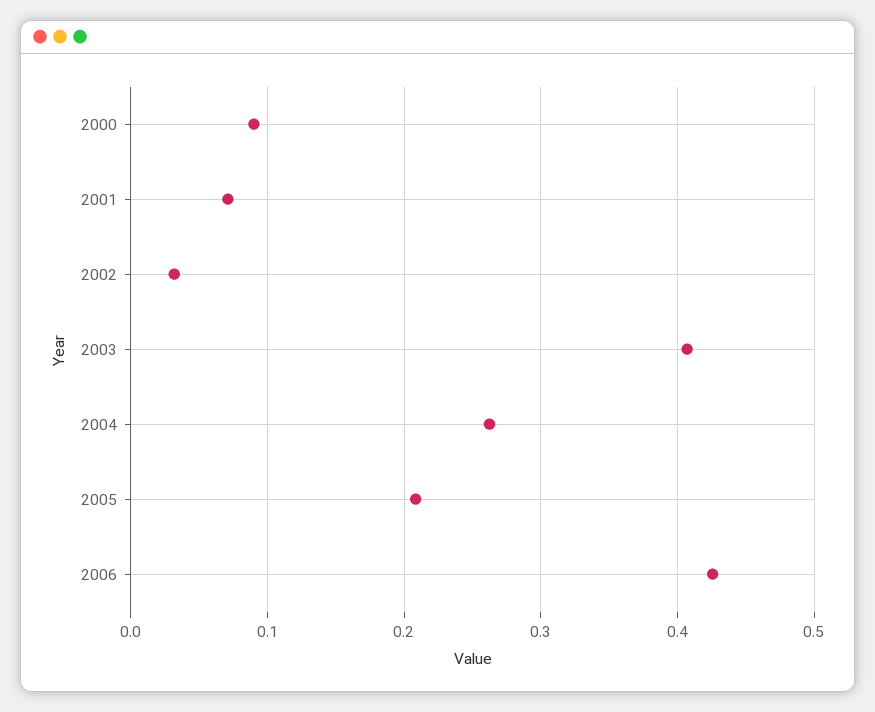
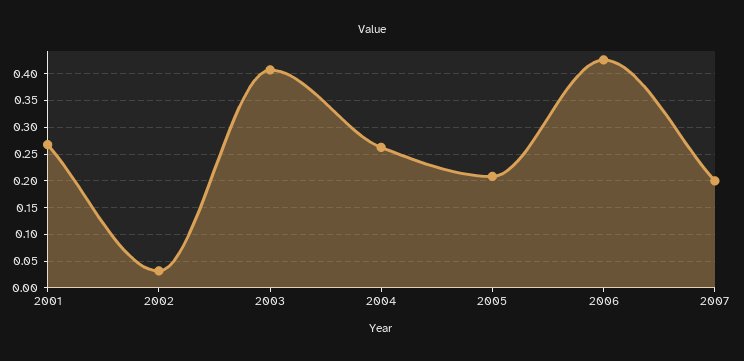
2000: 0.09 -> none
2001: 0.07 -> 0.275
2007: none -> 0.2

